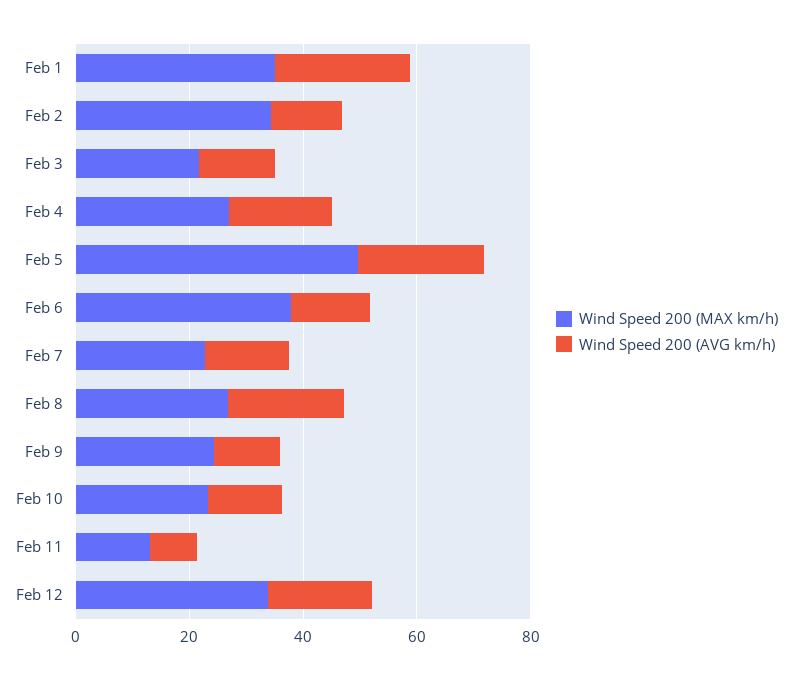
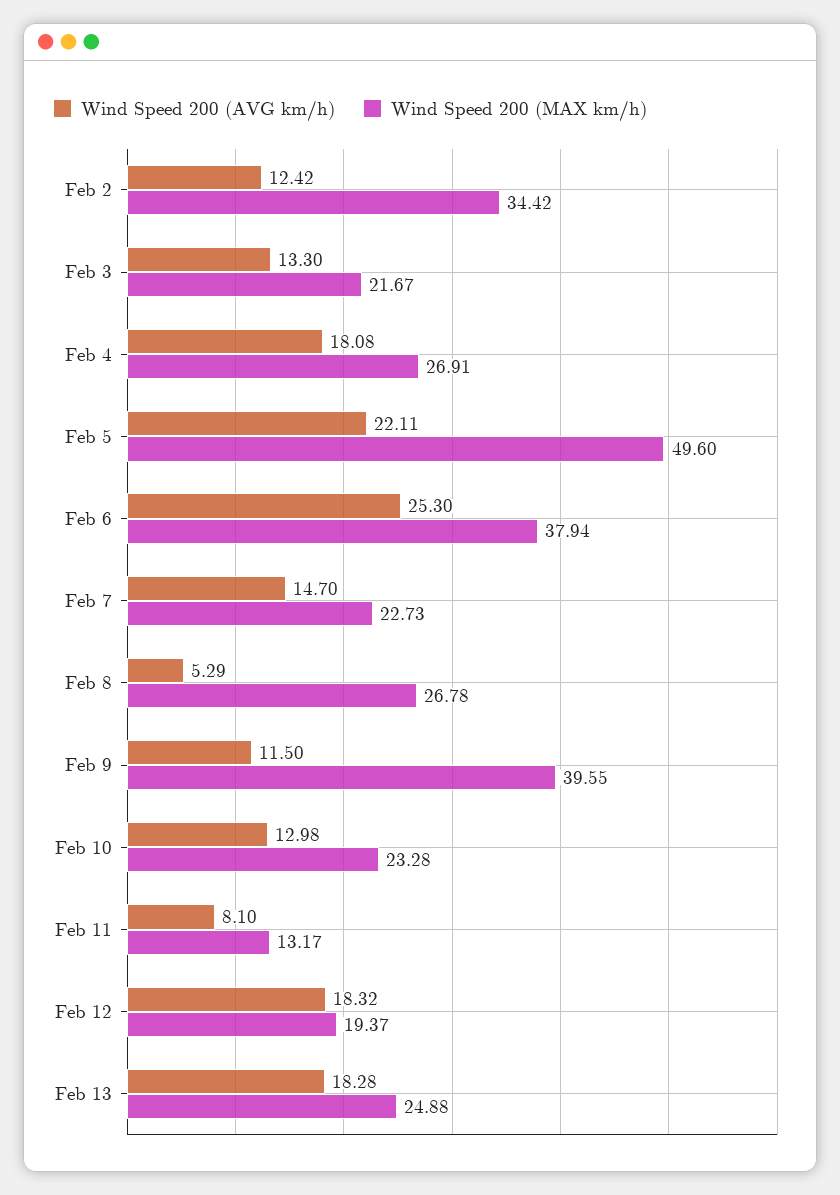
Wind Speed 200 (MAX km/h), Feb 1: 35 -> none
Wind Speed 200 (AVG km/h), Feb 1: 25 -> none
Wind Speed 200 (AVG km/h), Feb 6: 15 -> 25.3
Wind Speed 200 (AVG km/h), Feb 8: 20 -> 5.29
Wind Speed 200 (MAX km/h), Feb 9: 25 -> 39.55
Wind Speed 200 (MAX km/h), Feb 12: 35 -> 19.37
Wind Speed 200 (AVG km/h), Feb 13: none -> 18.28
Wind Speed 200 (MAX km/h), Feb 13: none -> 24.88

